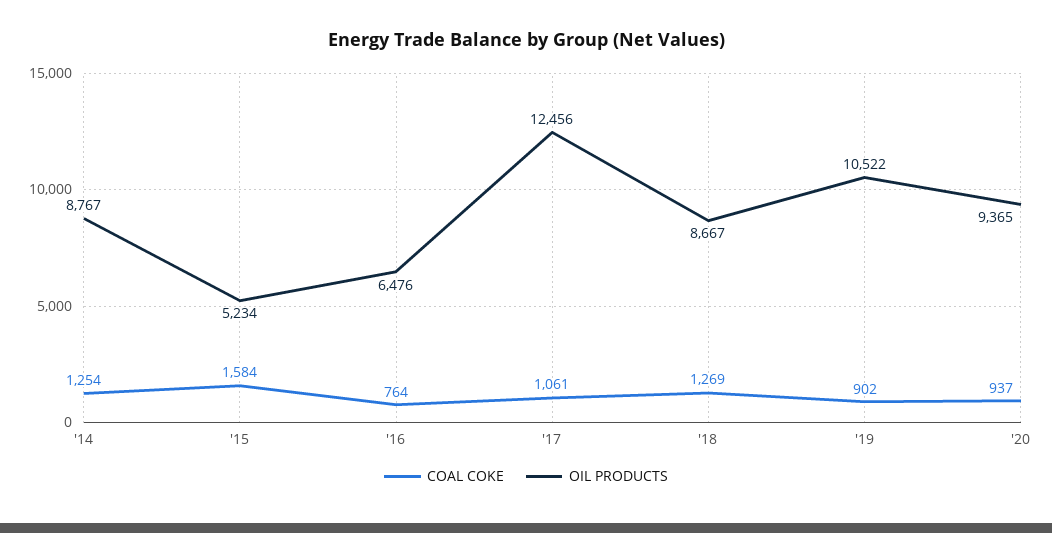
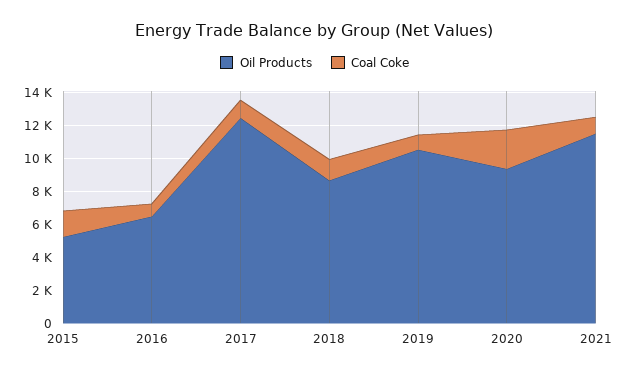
COAL COKE, '14: 1254 -> none
OIL PRODUCTS, '14: 8767 -> none
COAL COKE, '20: 937 -> 2500
OIL PRODUCTS, 2021: none -> 11500
COAL COKE, 2021: none -> 1000

